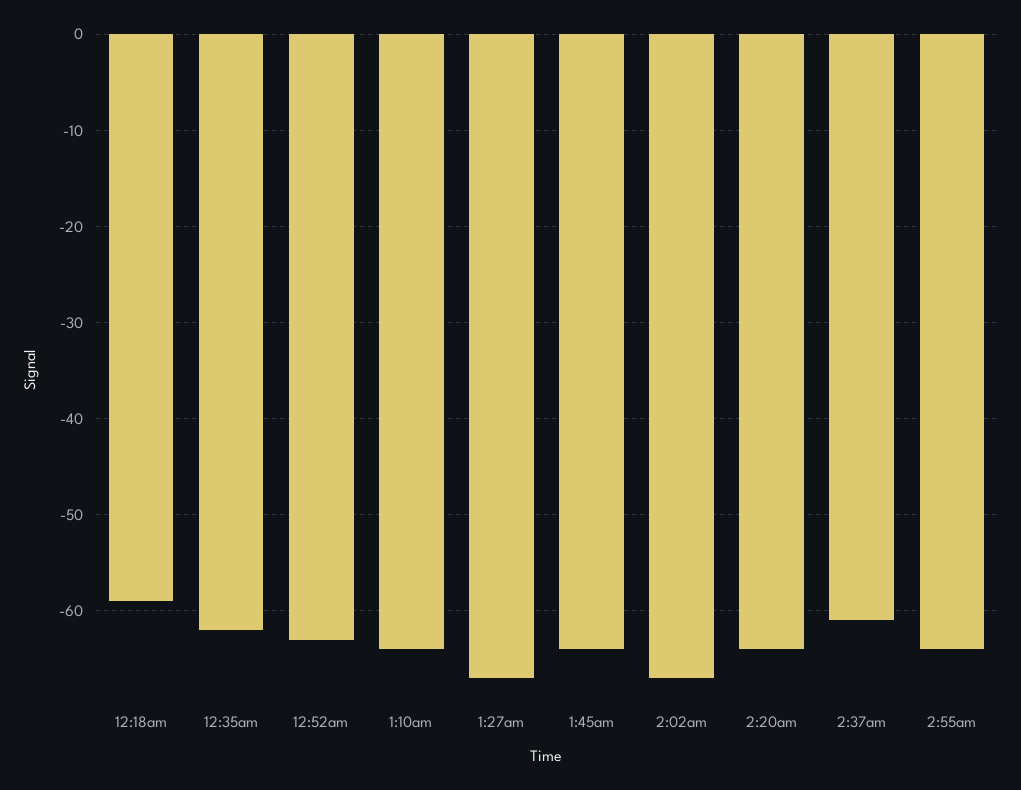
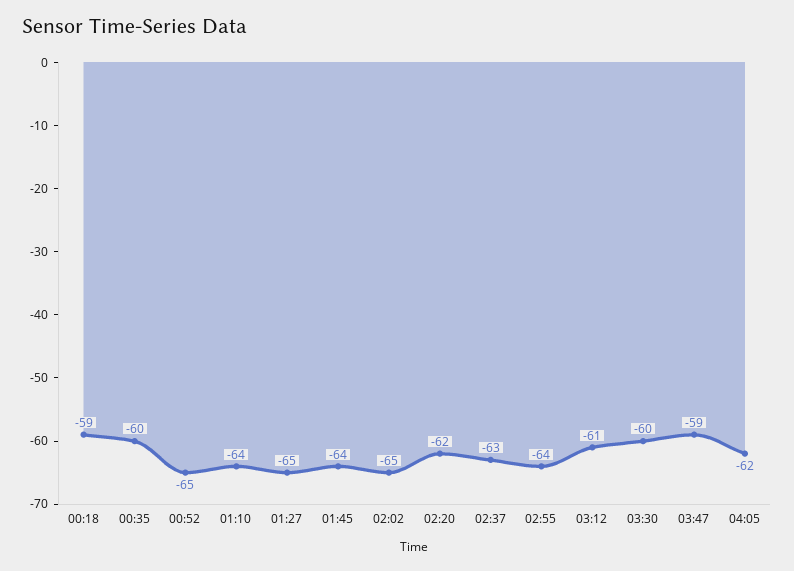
12:35am: -62 -> -60
12:52am: -63 -> -65
1:27am: -67 -> -65
2:02am: -67 -> -65
2:20am: -64 -> -62
2:37am: -61 -> -63
03:12: none -> -61
03:30: none -> -60
03:47: none -> -59
04:05: none -> -62

